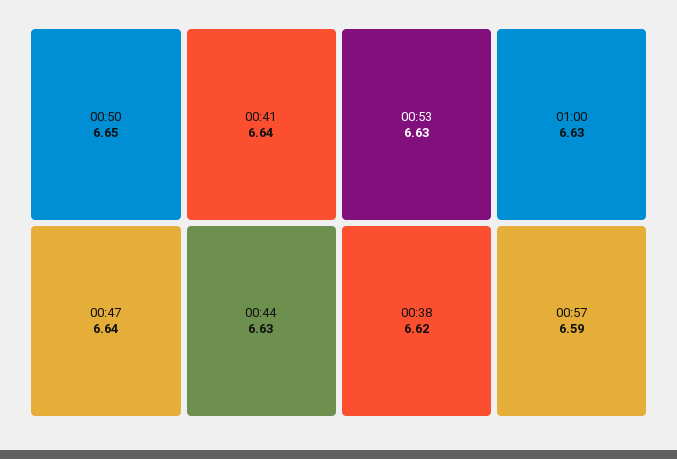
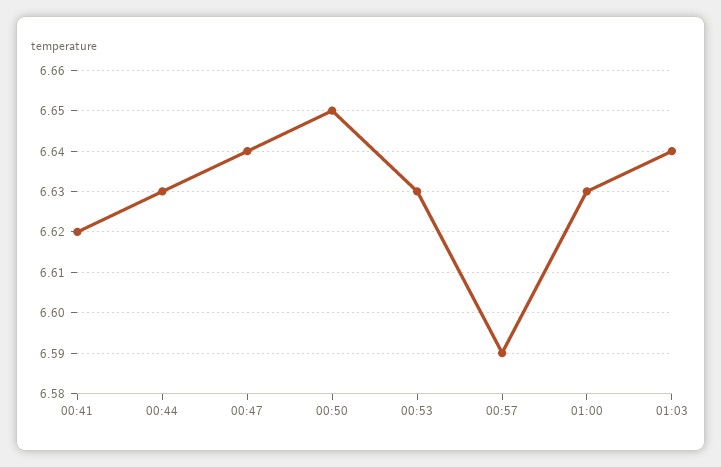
00:41: 6.64 -> 6.62
00:38: 6.62 -> none
01:03: none -> 6.64

